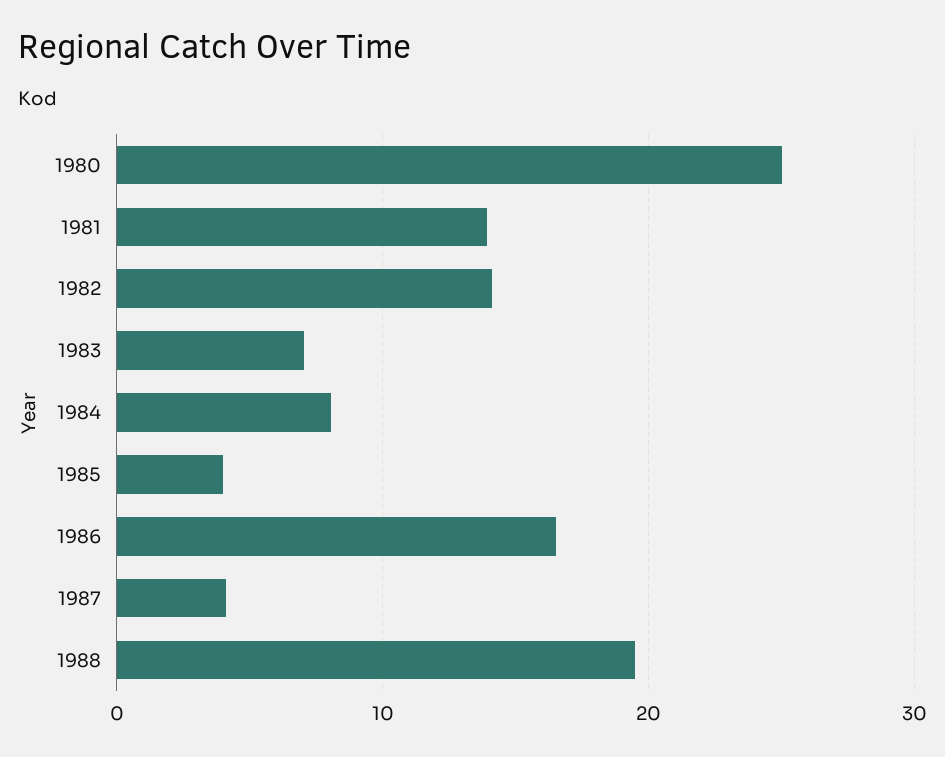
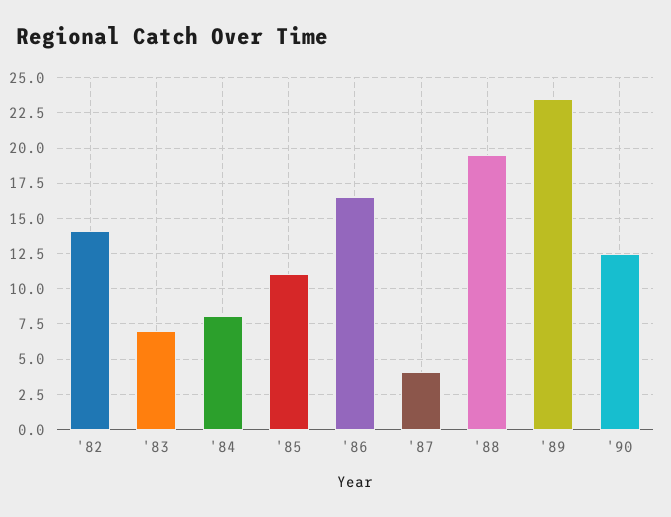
1980: 25 -> none
1981: 14 -> none
1985: 4 -> 11
'89: none -> 23.5
'90: none -> 12.5

